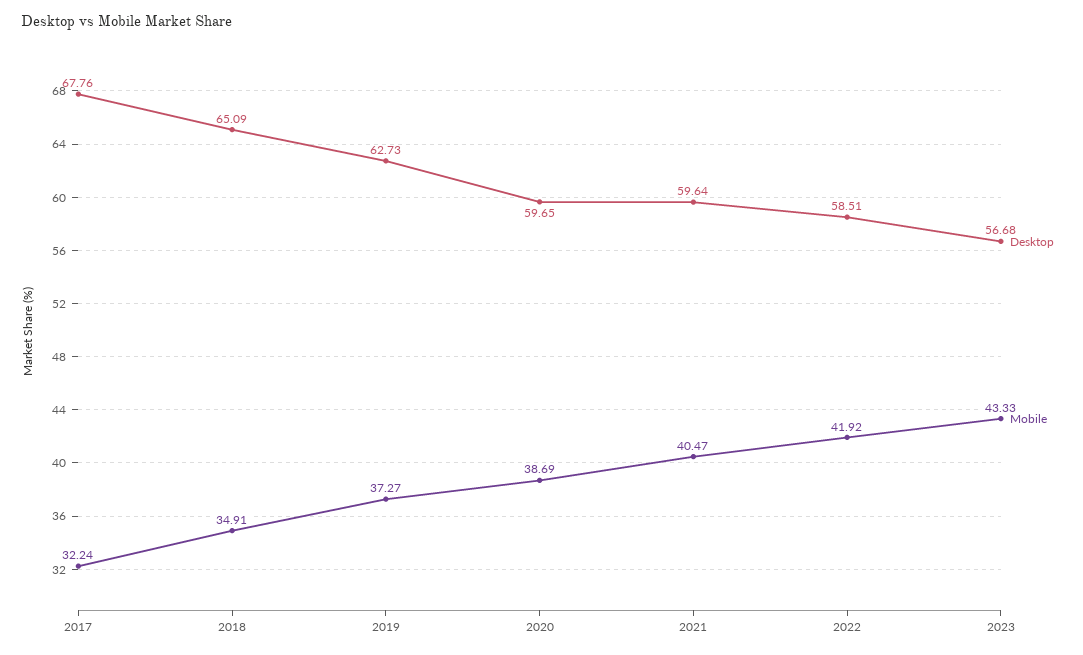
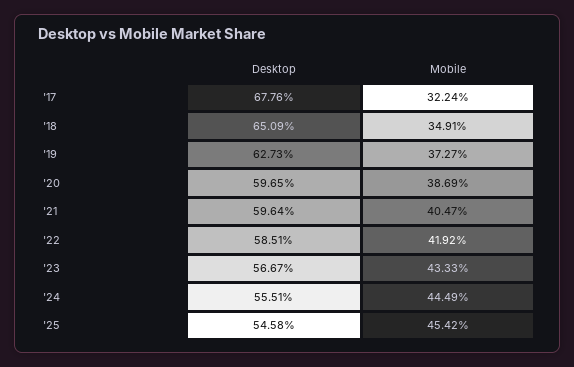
Desktop, 2023: 56.68 -> 56.67
Desktop, '24: none -> 55.51
Mobile, '24: none -> 44.49
Desktop, '25: none -> 54.58
Mobile, '25: none -> 45.42

